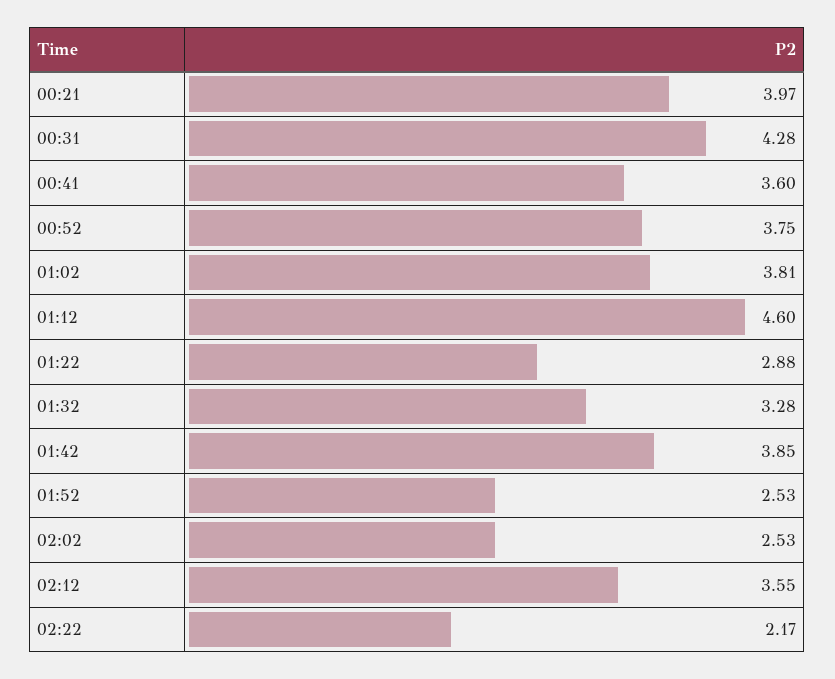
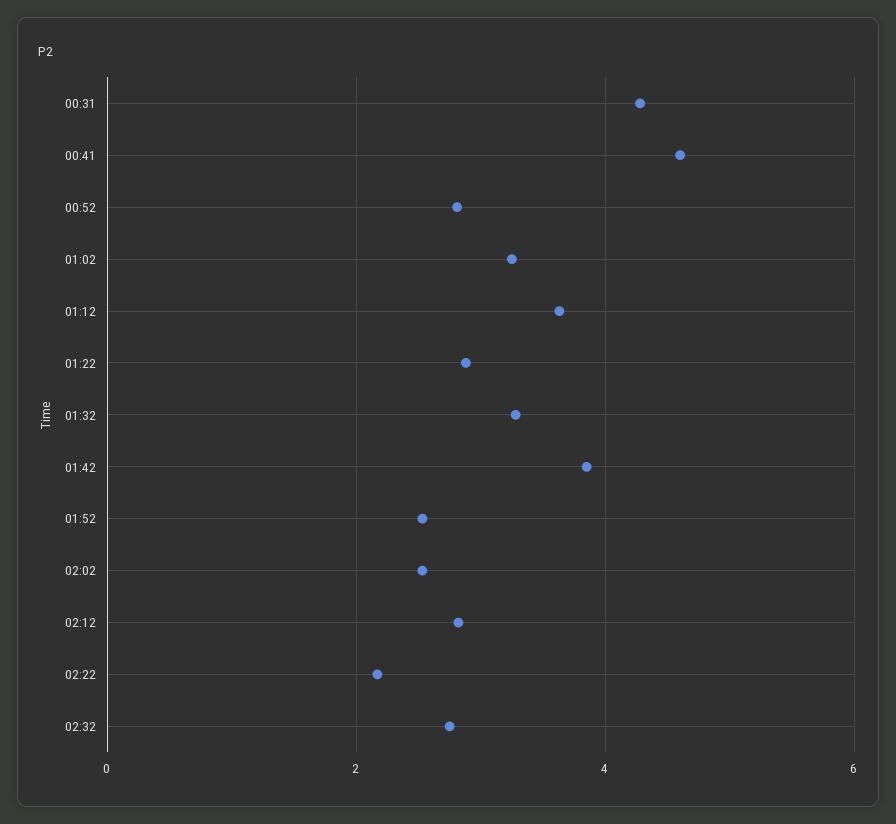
00:21: 3.97 -> none
00:41: 3.6 -> 4.6
00:52: 3.75 -> 2.8
01:02: 3.81 -> 3.2
01:12: 4.6 -> 3.6
02:12: 3.55 -> 2.8
02:32: none -> 2.8

